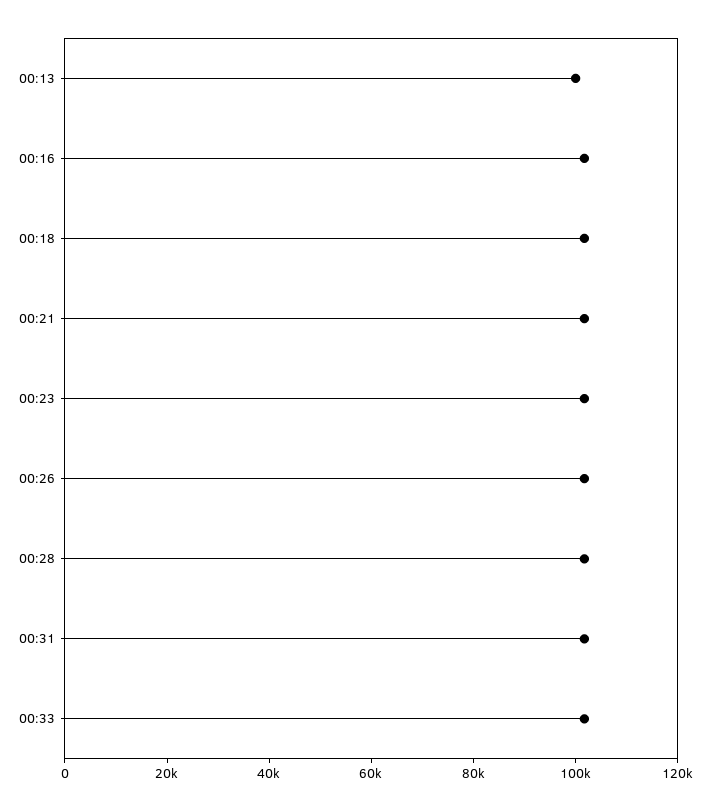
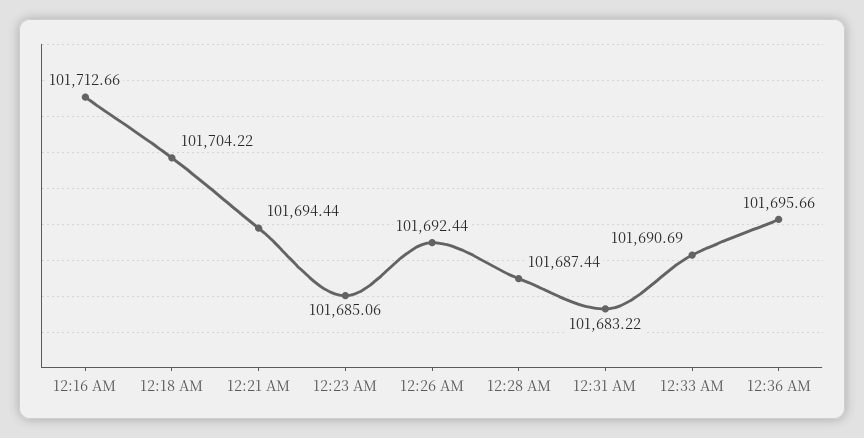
00:13: 100000 -> none
12:36 AM: none -> 101695.66

